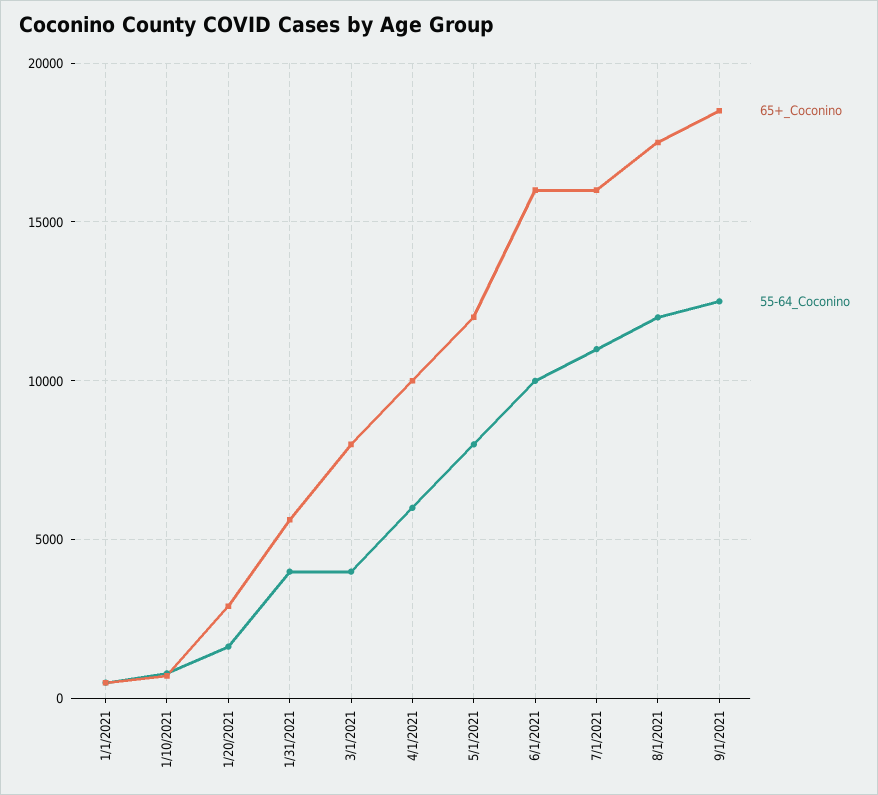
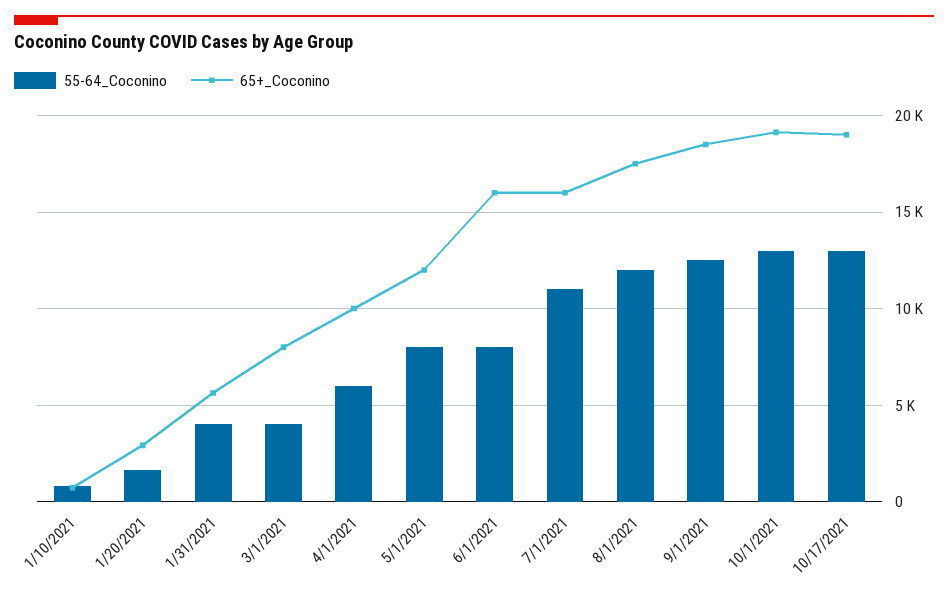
65+_Coconino, 1/1/2021: 500 -> none
55-64_Coconino, 1/1/2021: 500 -> none
55-64_Coconino, 6/1/2021: 10000 -> 8000
55-64_Coconino, 10/1/2021: none -> 13000
65+_Coconino, 10/1/2021: none -> 19000
55-64_Coconino, 10/17/2021: none -> 13000
65+_Coconino, 10/17/2021: none -> 19000

